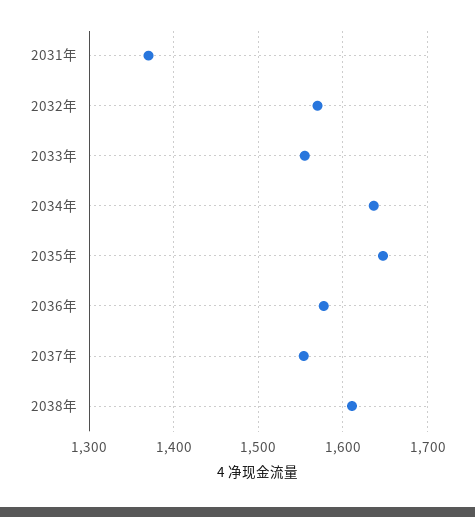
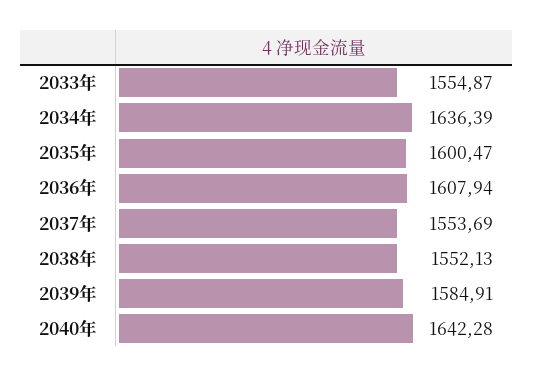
2031年: 1370 -> none
2032年: 1570 -> none
2035年: 1650 -> 1600.47
2036年: 1580 -> 1607.94
2038年: 1610 -> 1552.13
2039年: none -> 1584.91
2040年: none -> 1642.28

